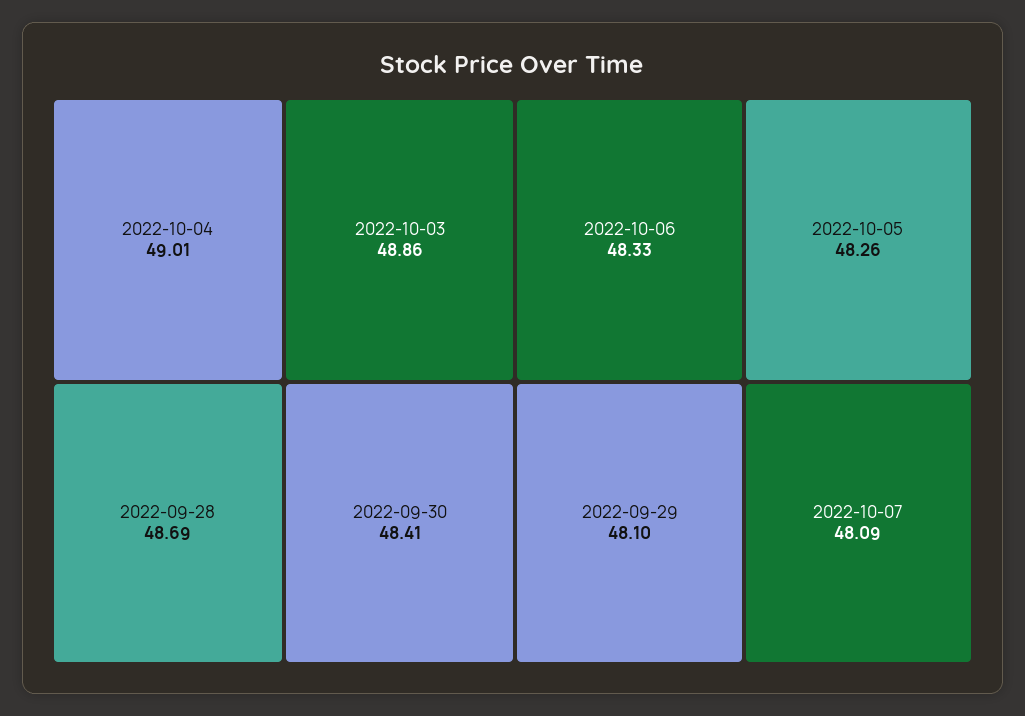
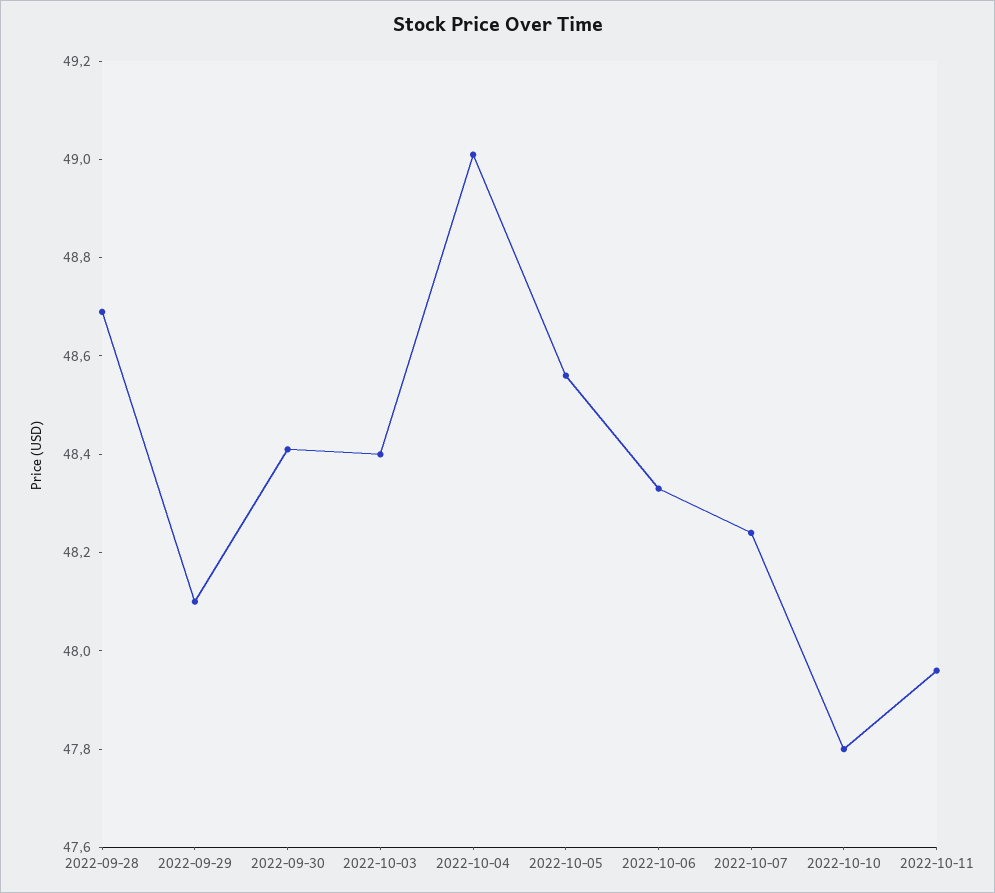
2022-10-03: 48.86 -> 48.4
2022-10-05: 48.26 -> 48.55
2022-10-07: 48.09 -> 48.25
2022-10-10: none -> 47.8
2022-10-11: none -> 47.95

